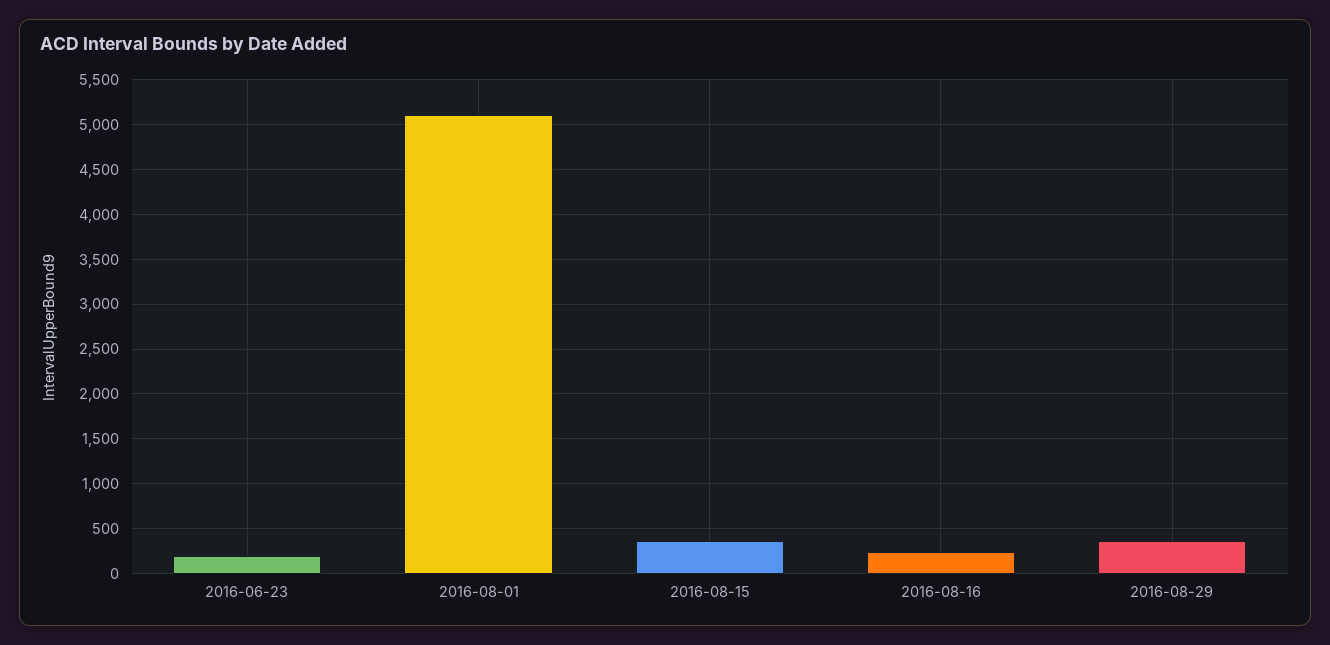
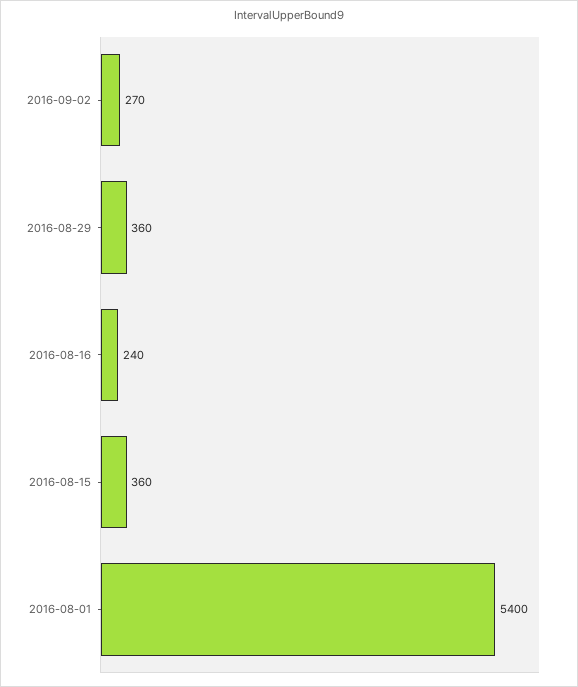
2016-06-23: 200 -> none
2016-08-01: 5100 -> 5400
2016-09-02: none -> 270

